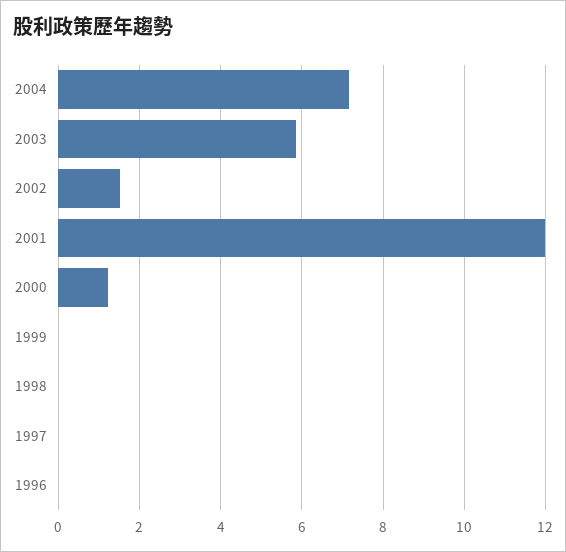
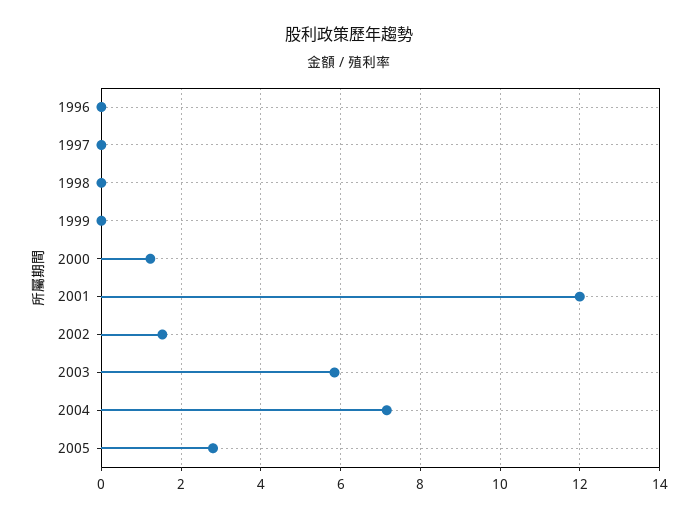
2005: none -> 2.8

